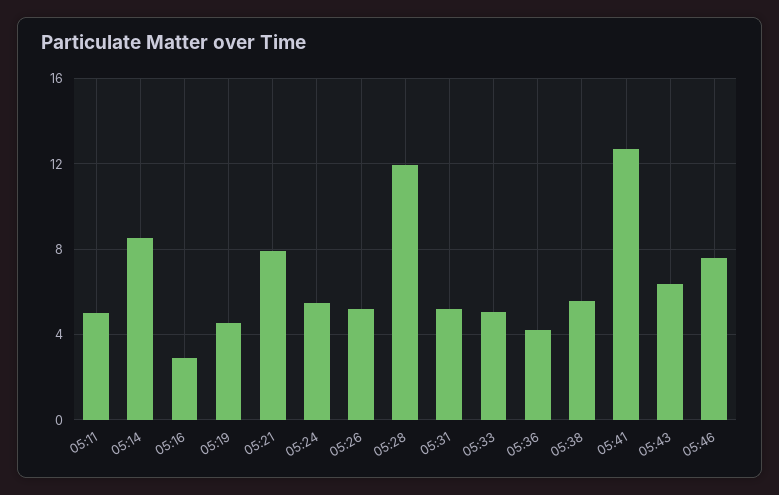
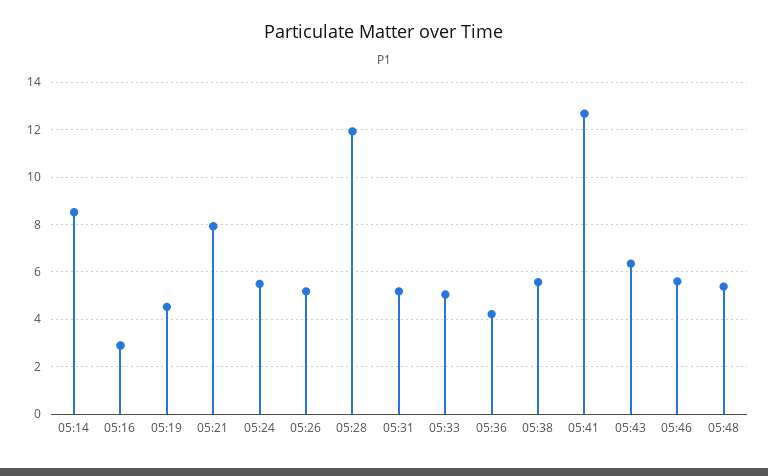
05:11: 5 -> none
05:46: 7.5 -> 5.5
05:48: none -> 5.5

